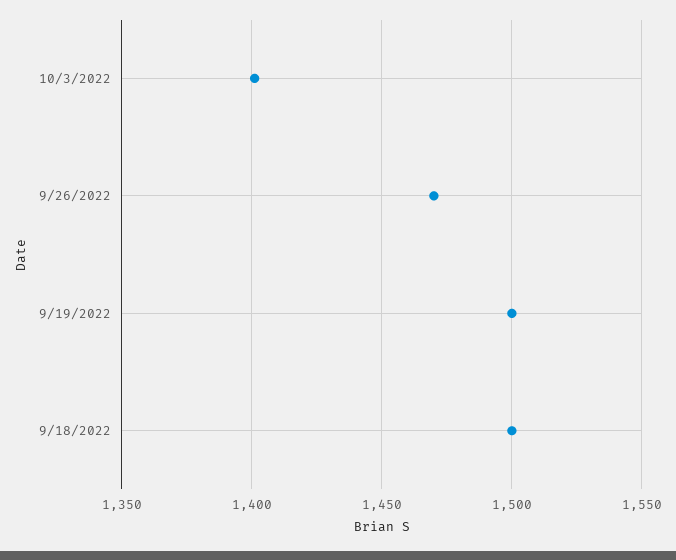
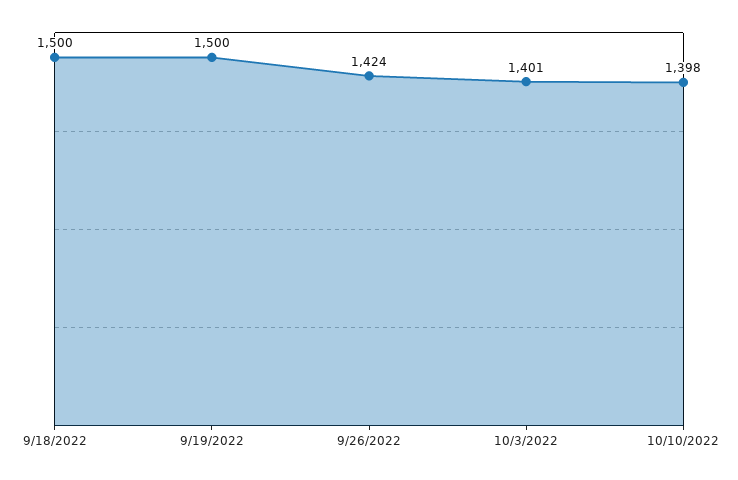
9/26/2022: 1470 -> 1424
10/10/2022: none -> 1398

